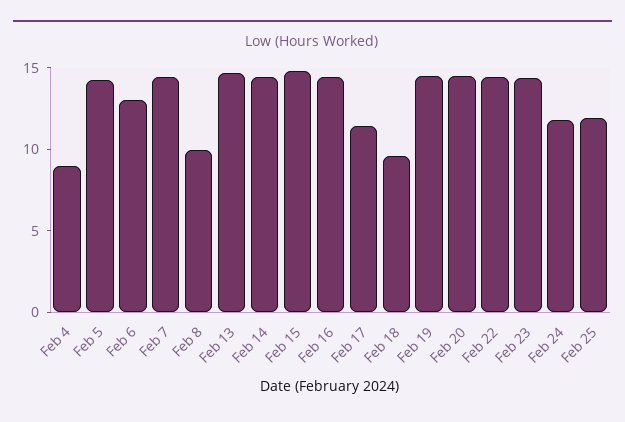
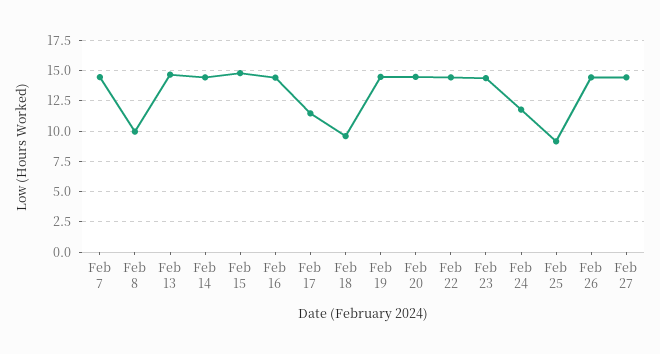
Feb 4: 9 -> none
Feb 5: 14 -> none
Feb 6: 13 -> none
Feb 25: 12 -> 9
Feb 26: none -> 14.5
Feb 27: none -> 14.5

